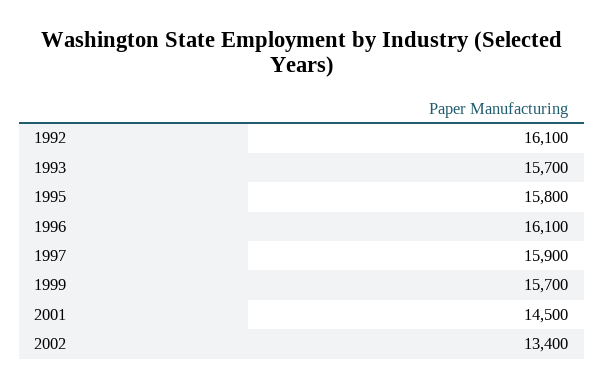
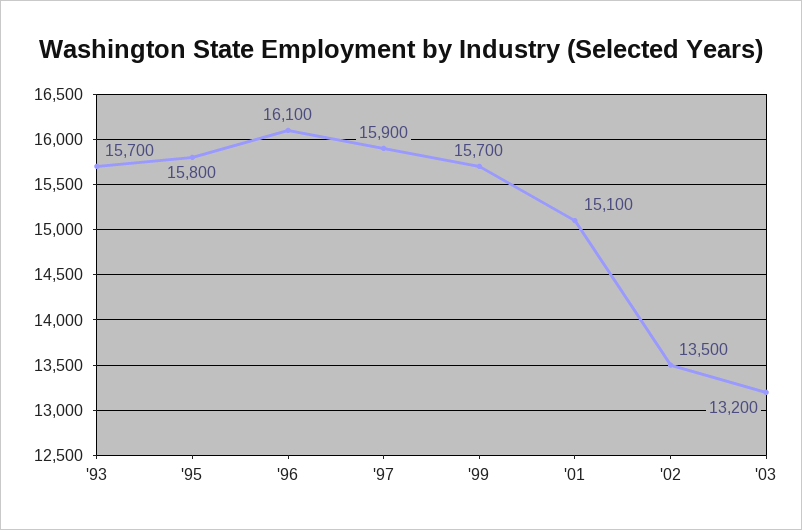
1992: 16100 -> none
2001: 14500 -> 15100
2002: 13400 -> 13500
'03: none -> 13200

